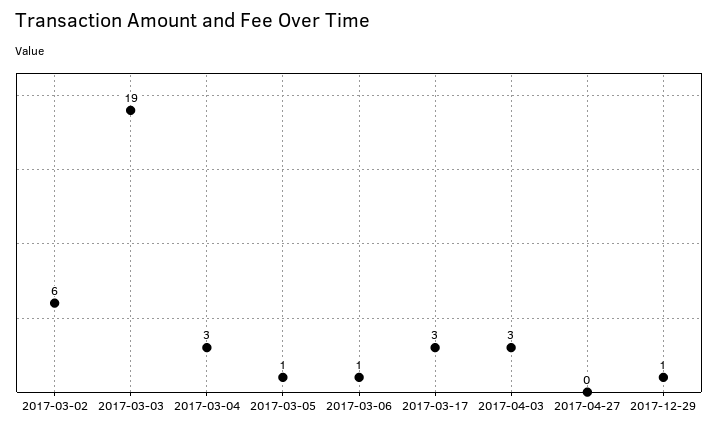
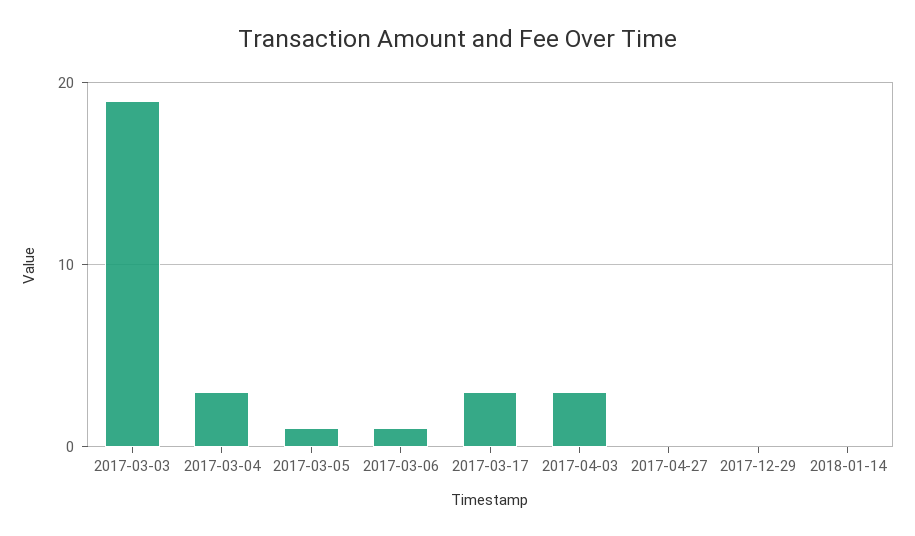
2017-03-02: 6 -> none
2017-12-29: 1 -> 0
2018-01-14: none -> 0

